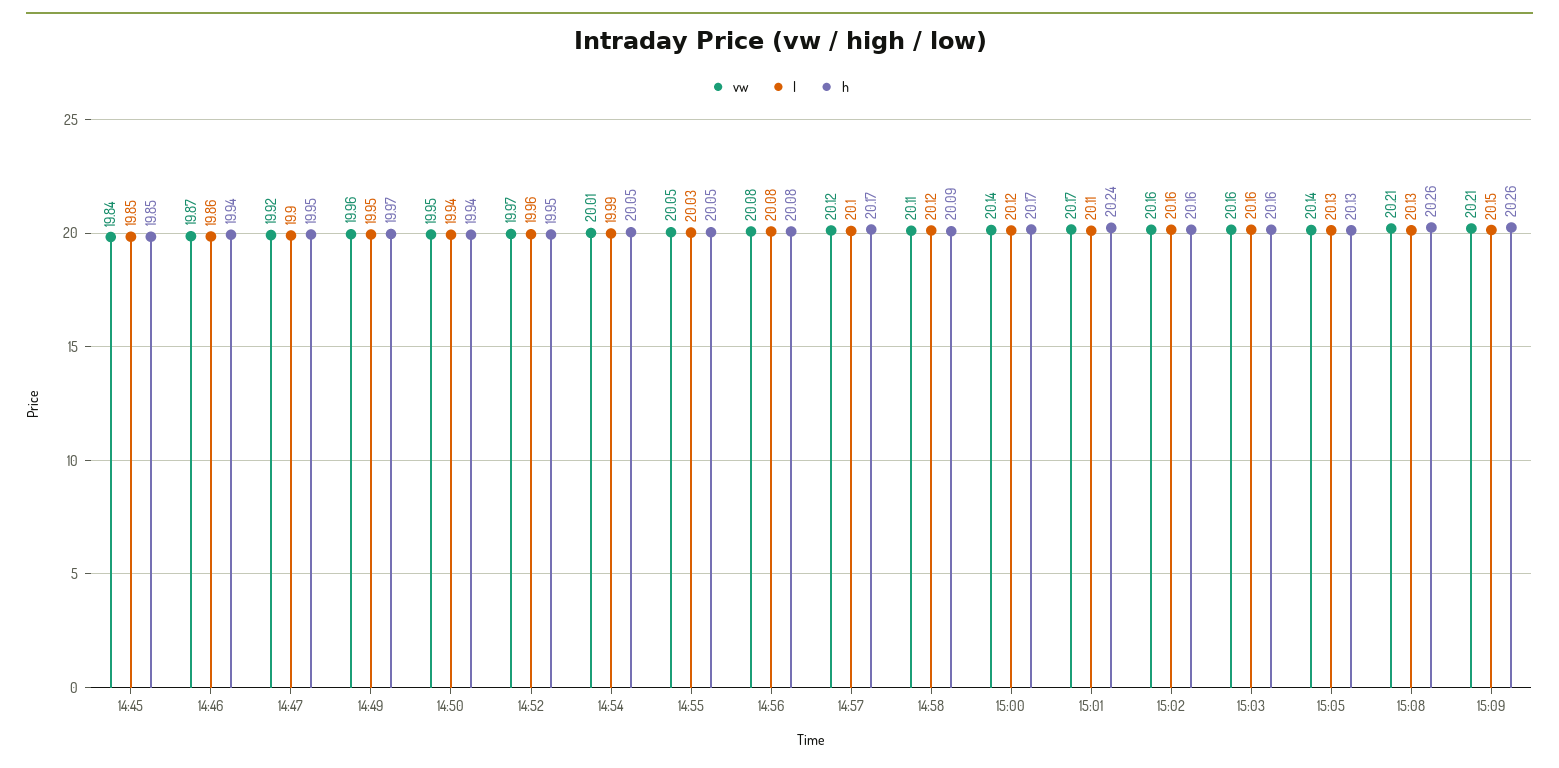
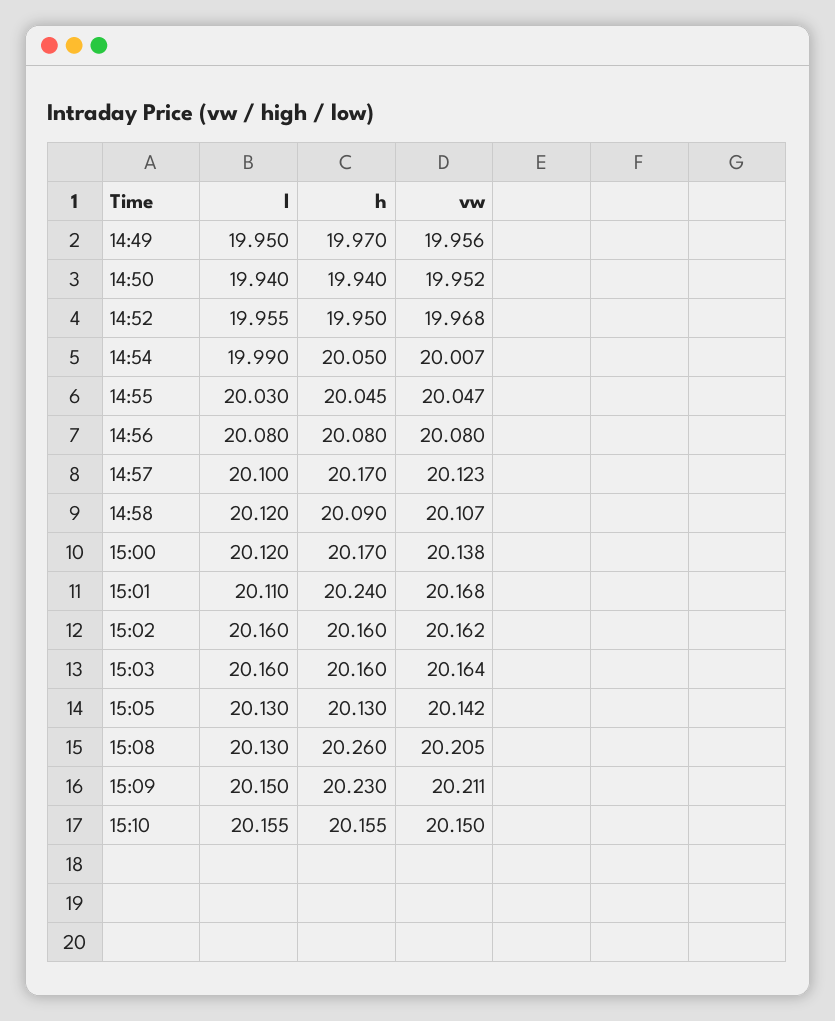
vw, 14:45: 19.84 -> none
l, 14:45: 19.85 -> none
h, 14:45: 19.85 -> none
vw, 14:46: 19.87 -> none
l, 14:46: 19.86 -> none
h, 14:46: 19.94 -> none
vw, 14:47: 19.92 -> none
l, 14:47: 19.9 -> none
h, 14:47: 19.95 -> none
h, 15:09: 20.26 -> 20.23
l, 15:10: none -> 20.155
h, 15:10: none -> 20.155
vw, 15:10: none -> 20.15

